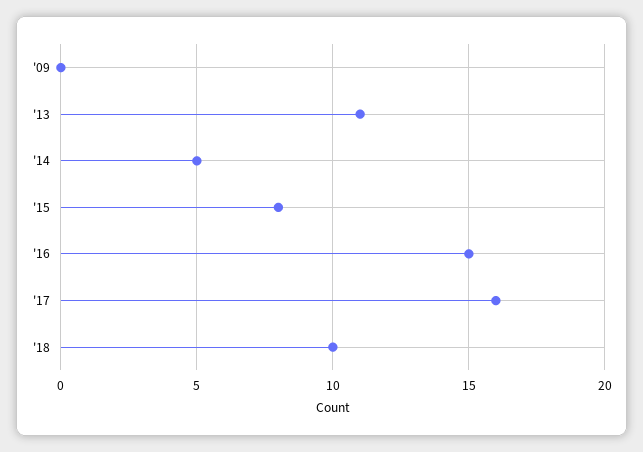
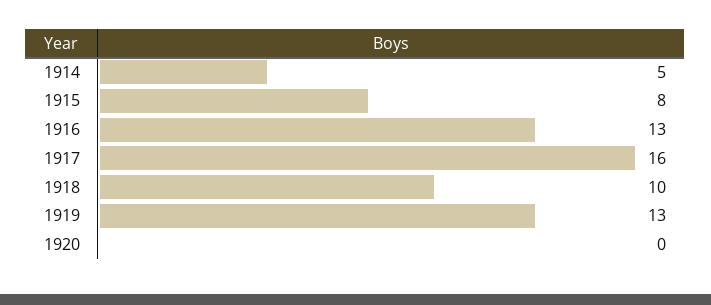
'09: 0 -> none
'13: 11 -> none
'16: 15 -> 13
1919: none -> 13
1920: none -> 0

